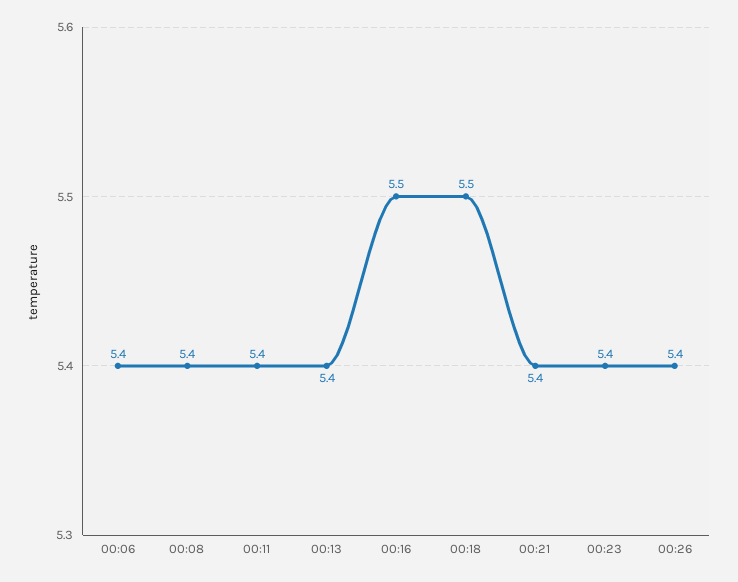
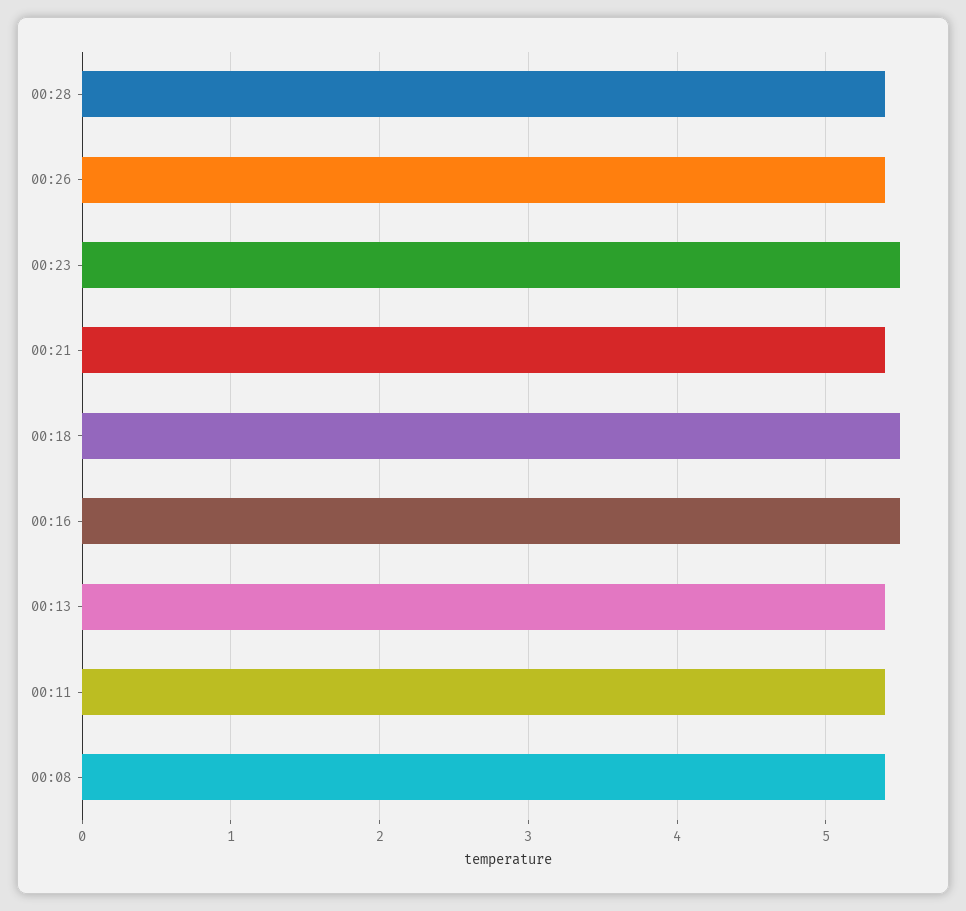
00:06: 5.4 -> none
00:23: 5.4 -> 5.5
00:28: none -> 5.4

